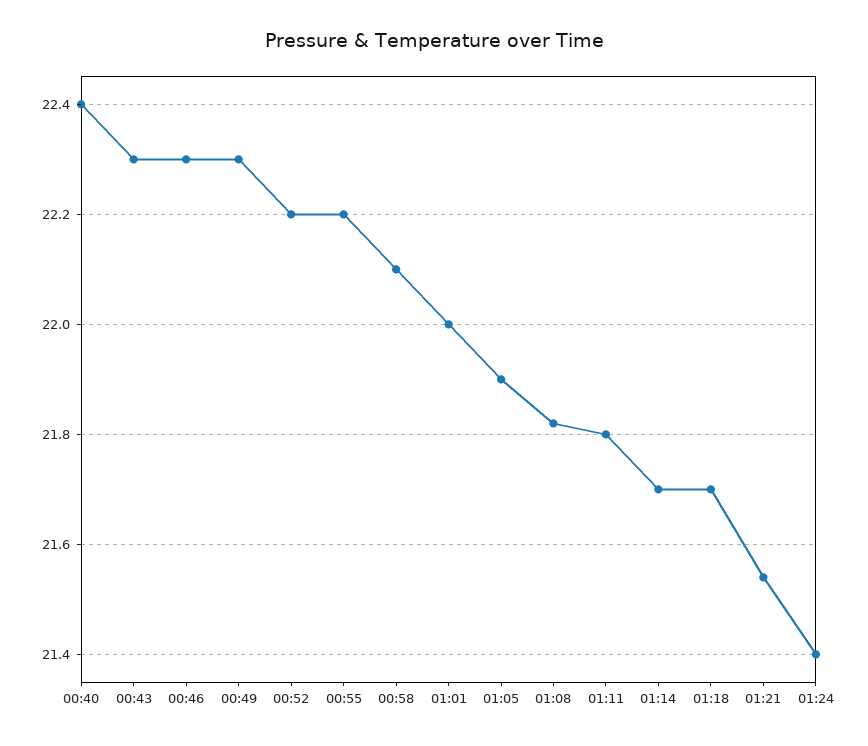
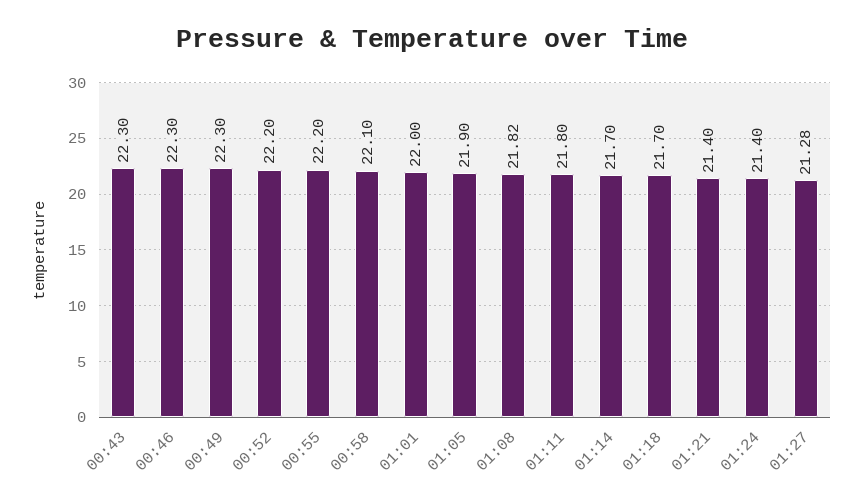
00:40: 22.4 -> none
01:21: 21.55 -> 21.4
01:27: none -> 21.28

